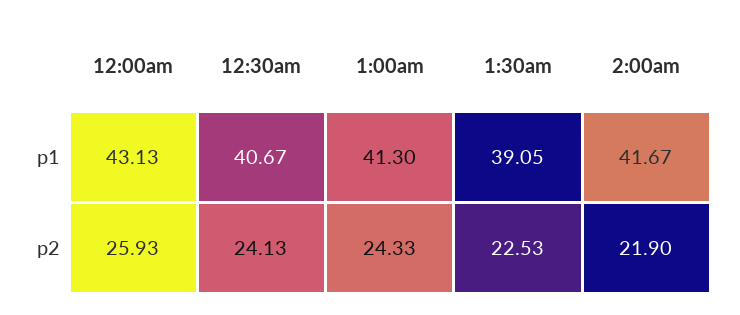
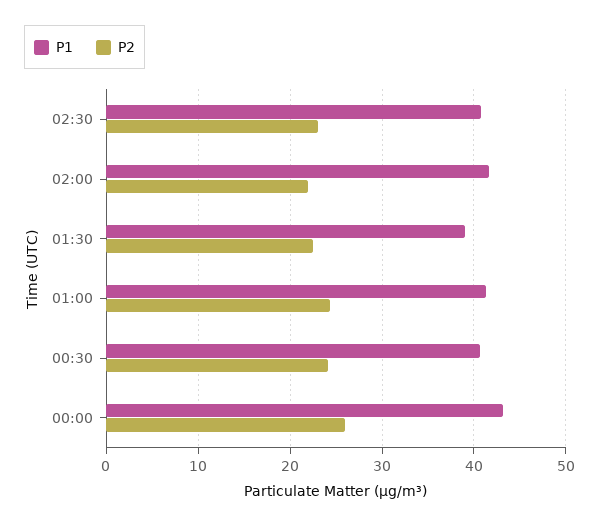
p1, 02:30: none -> 41
p2, 02:30: none -> 23

